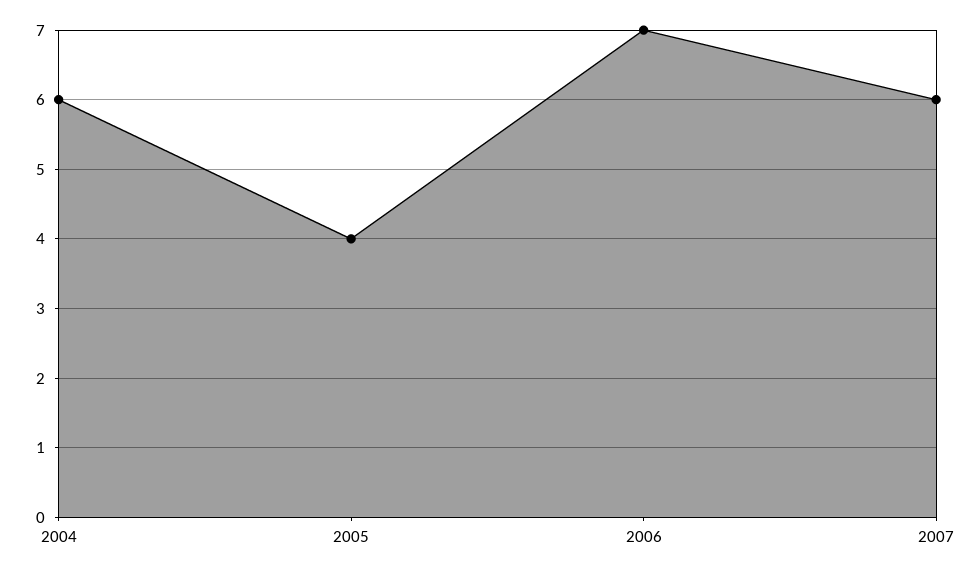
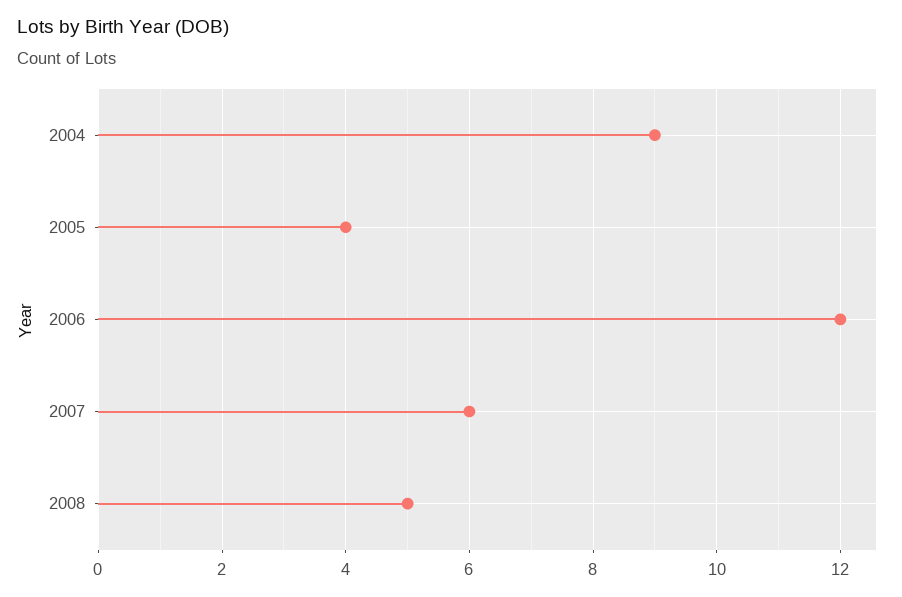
2004: 6 -> 9
2006: 7 -> 12
2008: none -> 5

